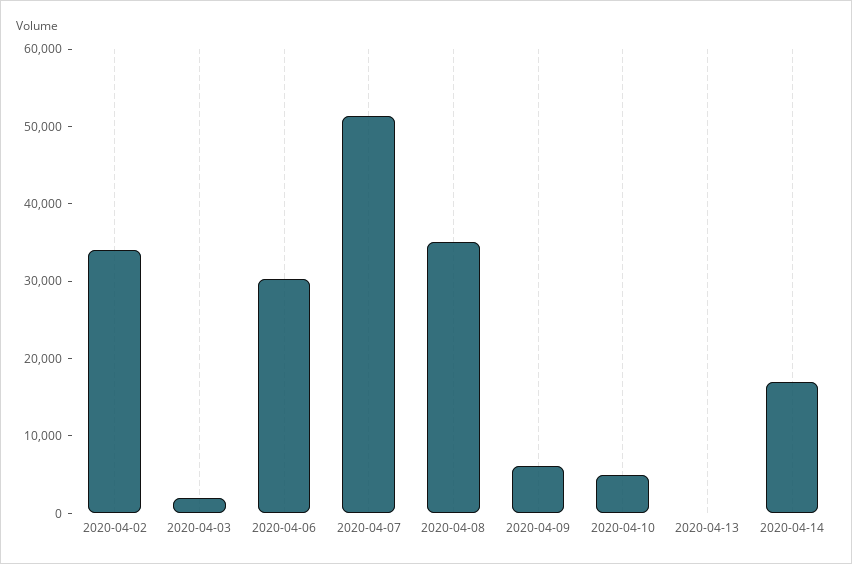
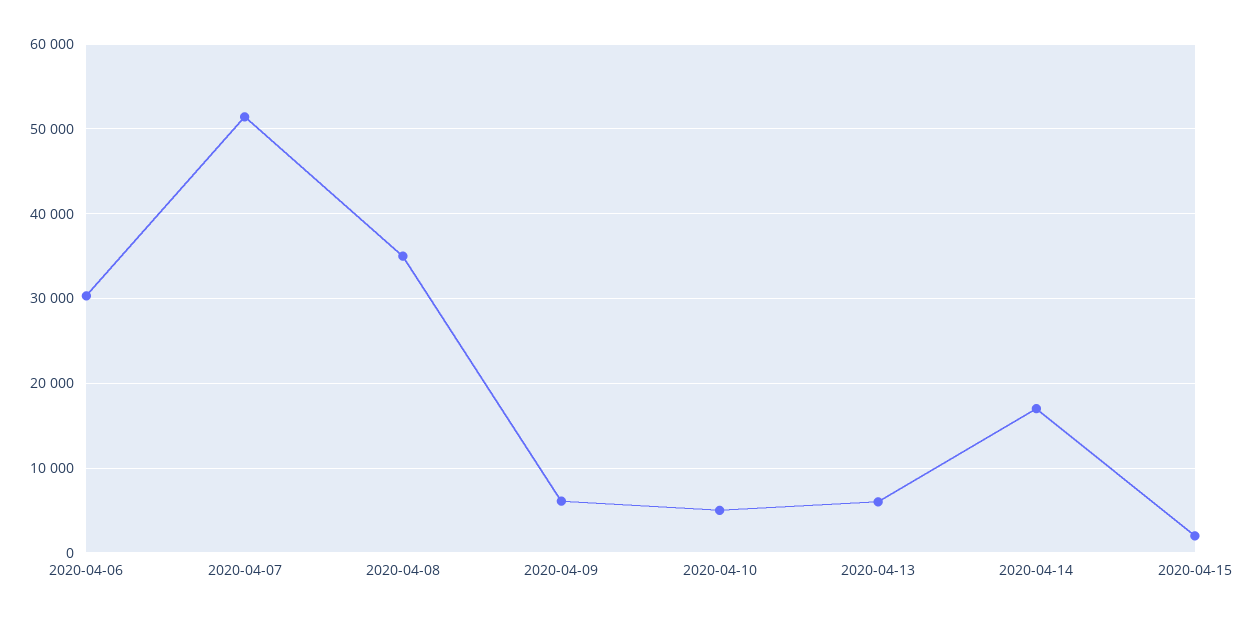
2020-04-02: 34000 -> none
2020-04-03: 2000 -> none
2020-04-13: 0 -> 6000
2020-04-15: none -> 2000

